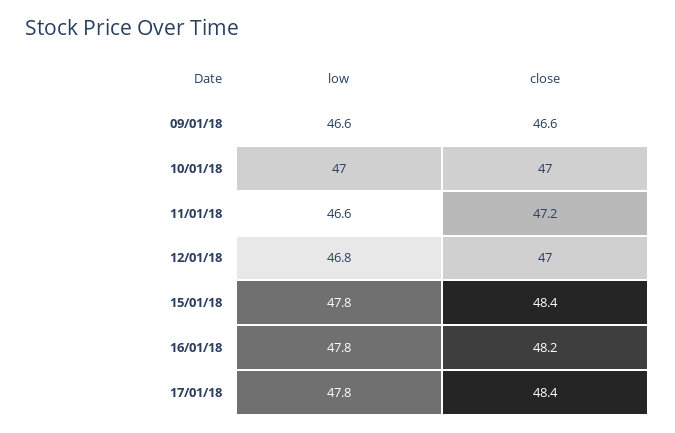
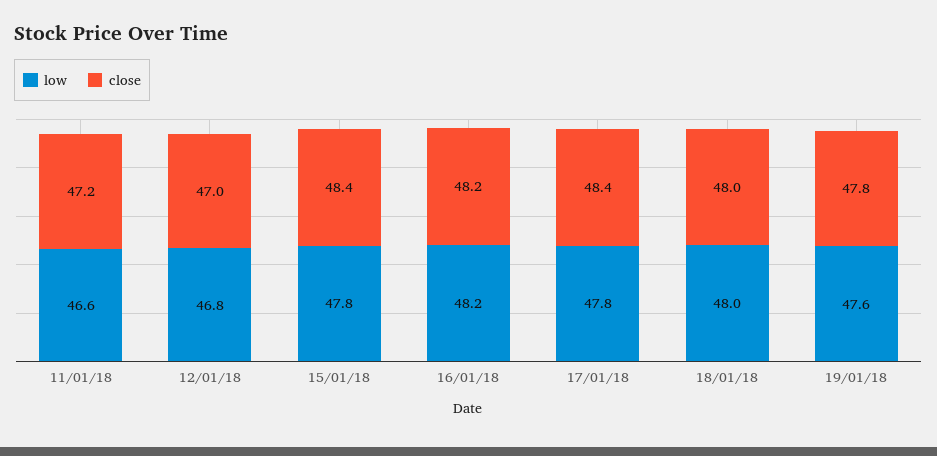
low, 09/01/18: 46.6 -> none
close, 09/01/18: 46.6 -> none
low, 10/01/18: 47 -> none
close, 10/01/18: 47 -> none
low, 16/01/18: 47.8 -> 48.2
low, 18/01/18: none -> 48
close, 18/01/18: none -> 48
low, 19/01/18: none -> 47.6
close, 19/01/18: none -> 47.8

